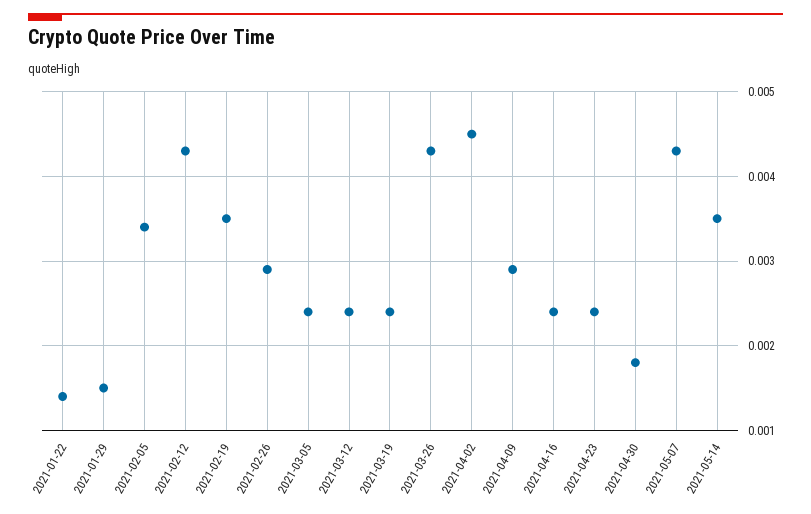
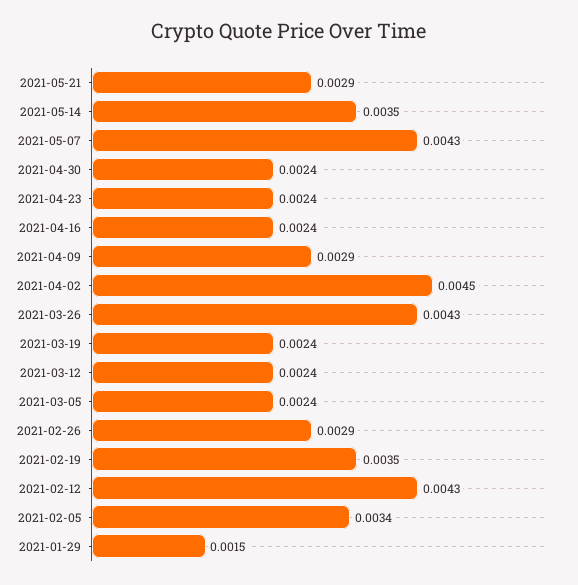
2021-01-22: 0.0014 -> none
2021-04-30: 0.0018 -> 0.0024
2021-05-21: none -> 0.0029

